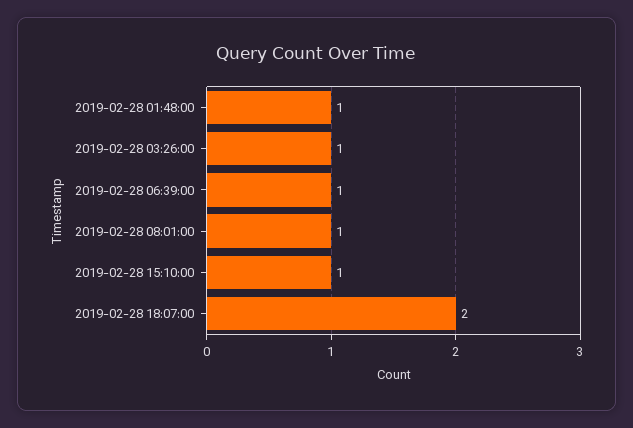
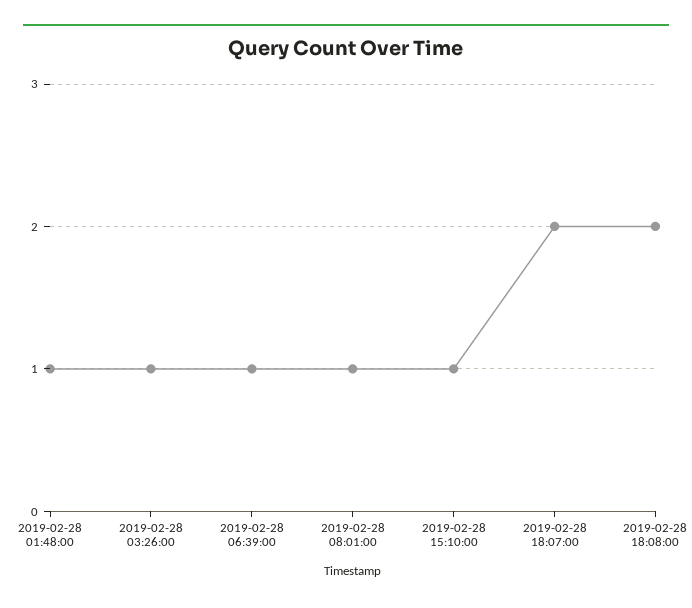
2019-02-28 18:08:00: none -> 2

